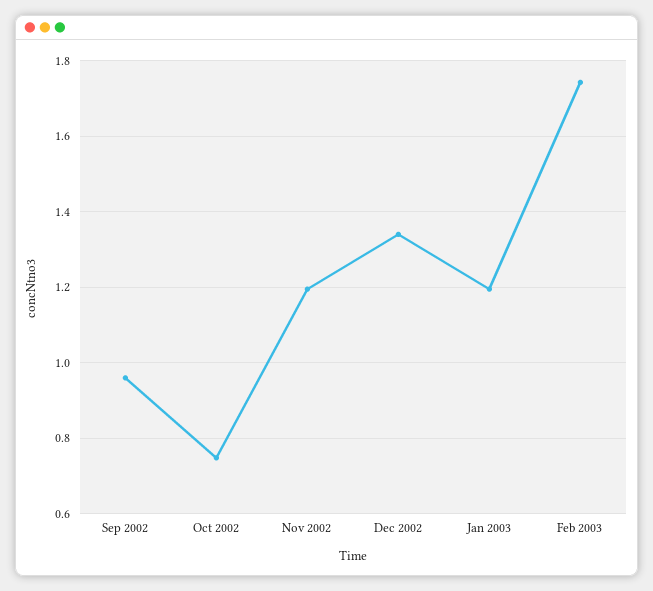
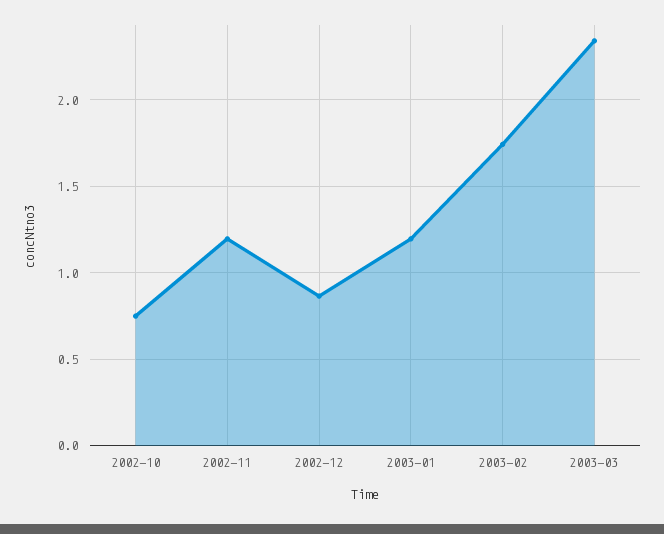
Sep 2002: 0.96 -> none
Dec 2002: 1.34 -> 0.85
2003-03: none -> 2.35

